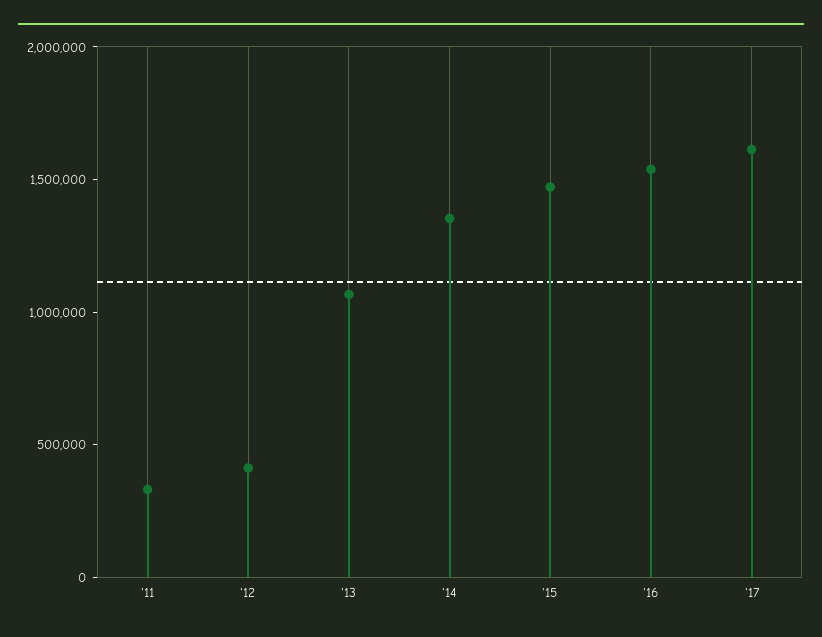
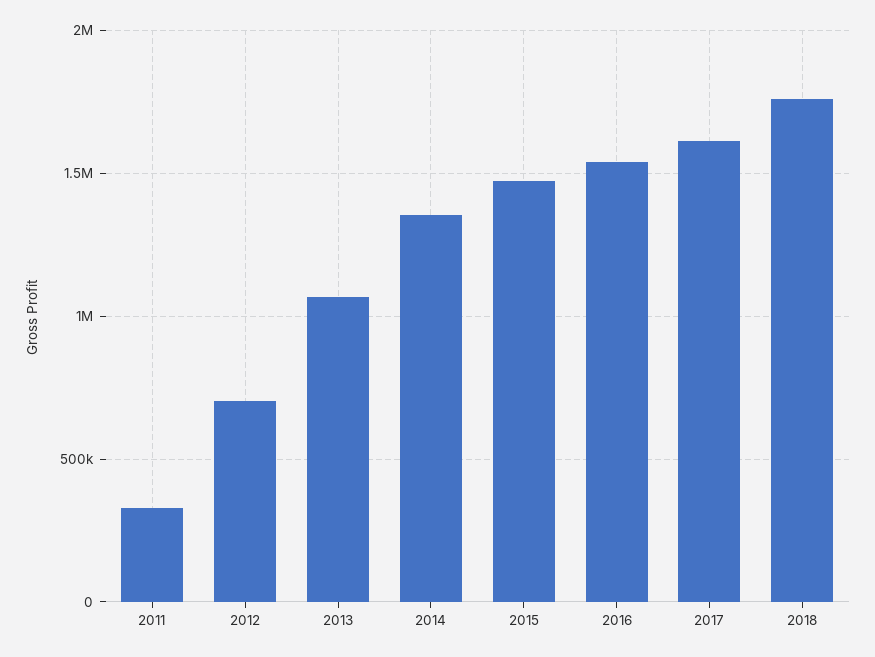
'12: 400000 -> 700000
2018: none -> 1750000

